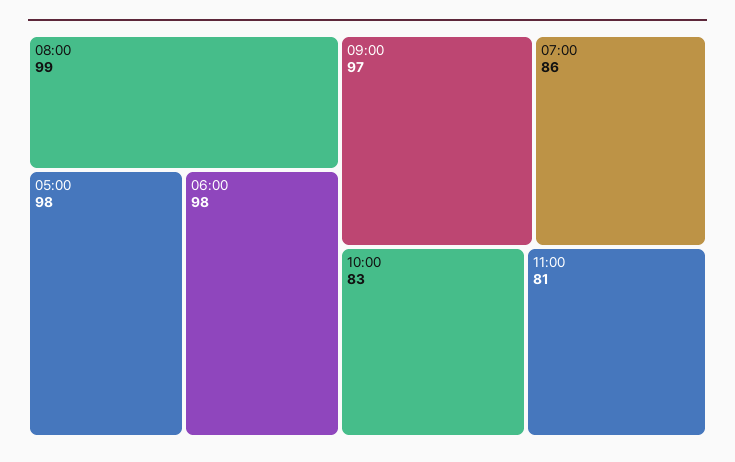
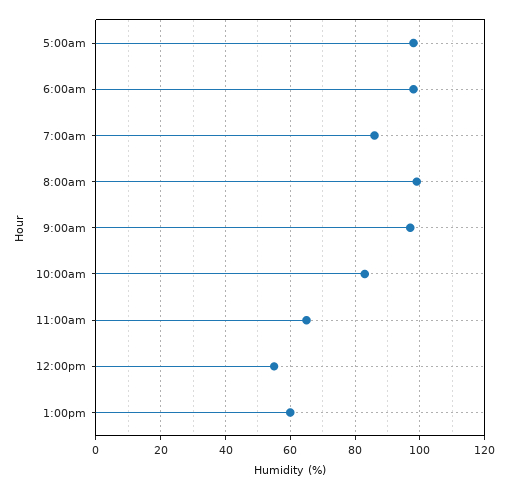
11:00: 81 -> 65
12:00pm: none -> 55
1:00pm: none -> 60

